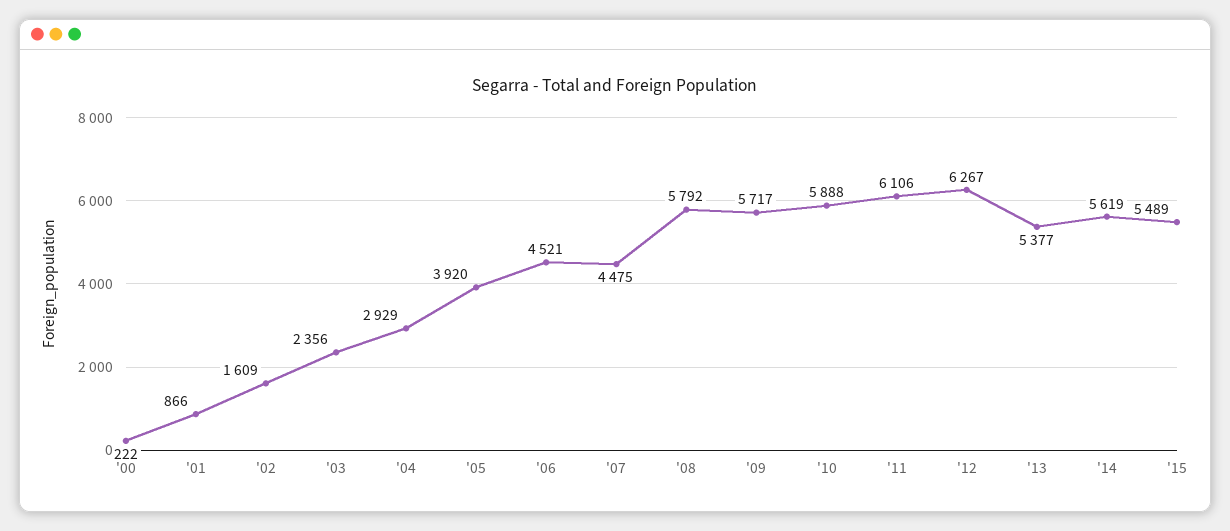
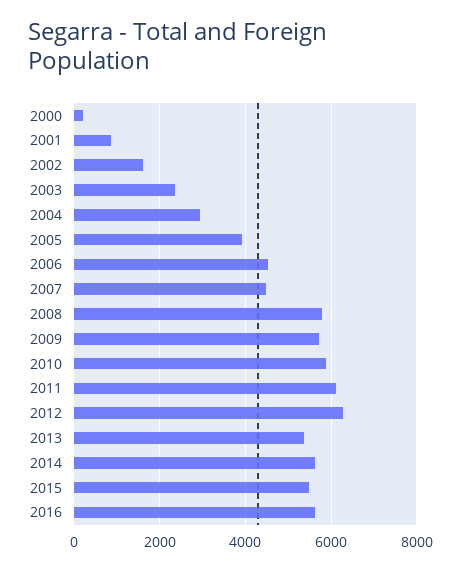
2016: none -> 5600

